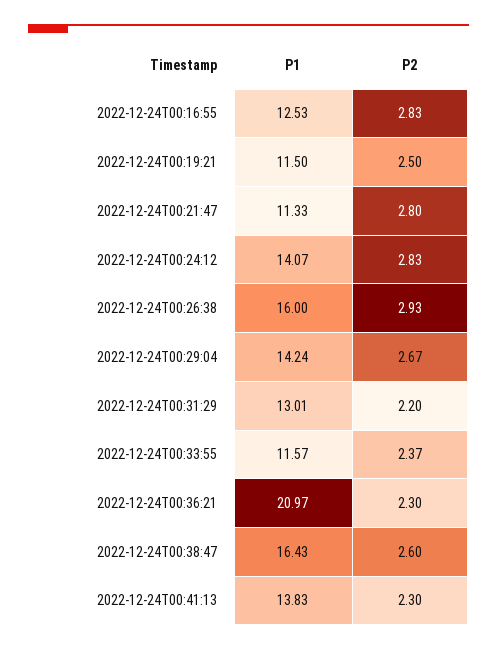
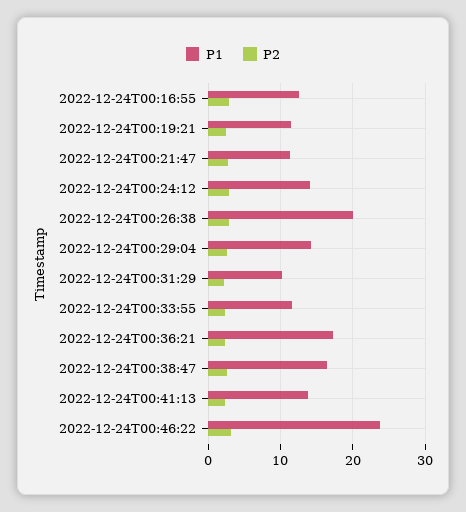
P1, 2022-12-24T00:26:38: 16 -> 20
P1, 2022-12-24T00:31:29: 13.01 -> 10
P1, 2022-12-24T00:36:21: 20.97 -> 17
P1, 2022-12-24T00:46:22: none -> 24
P2, 2022-12-24T00:46:22: none -> 3

